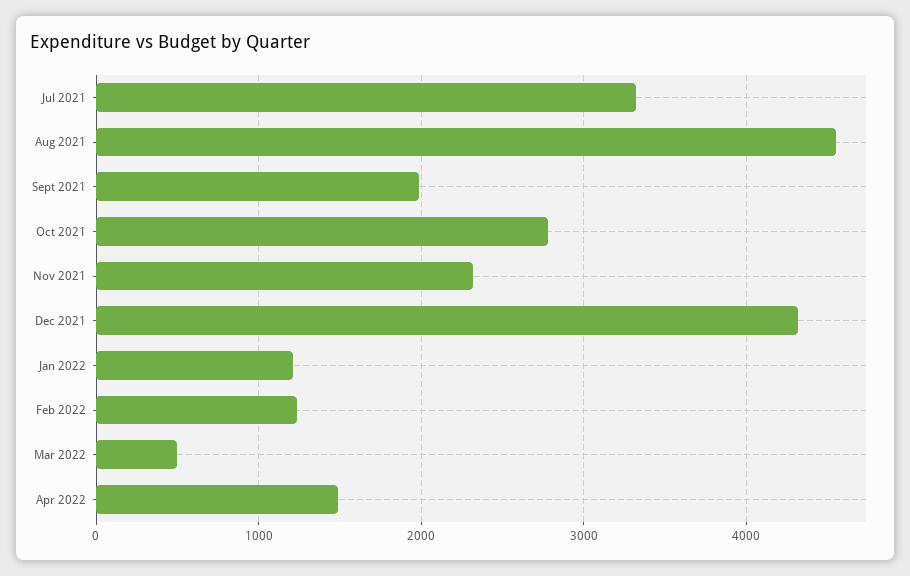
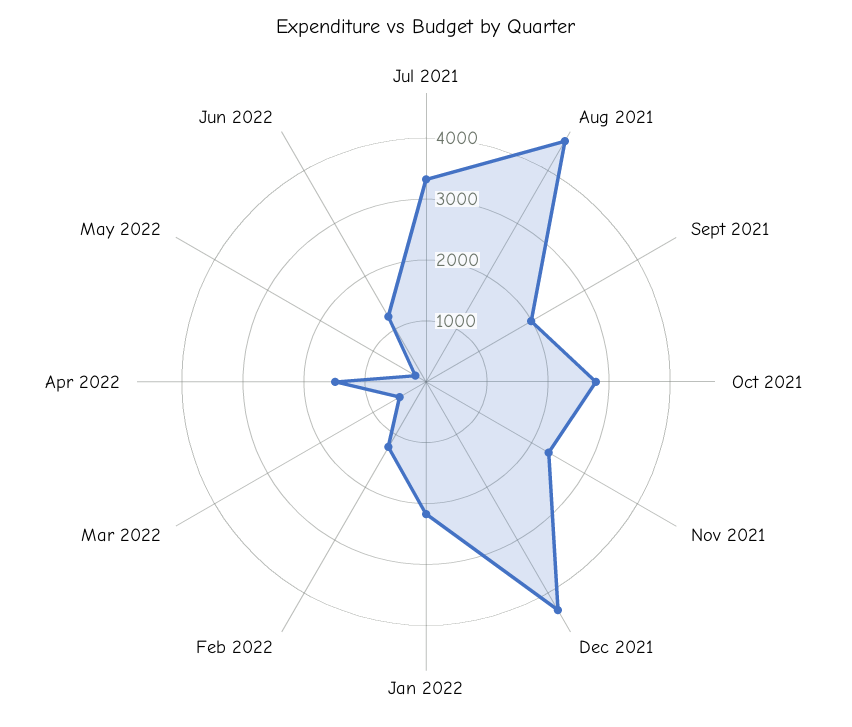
Jan 2022: 1200 -> 2200
May 2022: none -> 200
Jun 2022: none -> 1200

